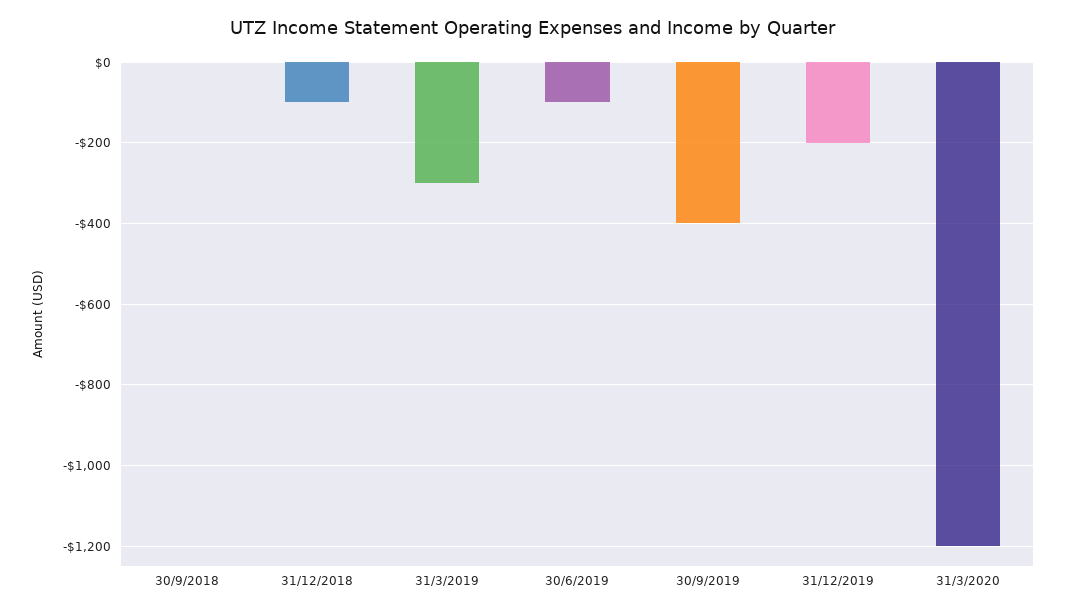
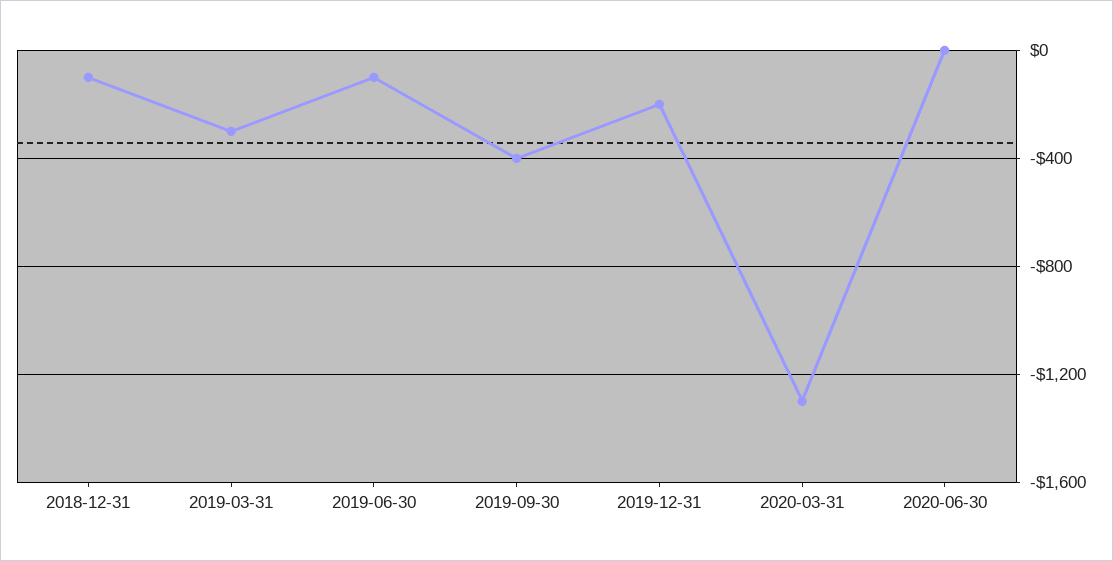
30/9/2018: 0 -> none
31/3/2020: -1200 -> -1300
2020-06-30: none -> 0

